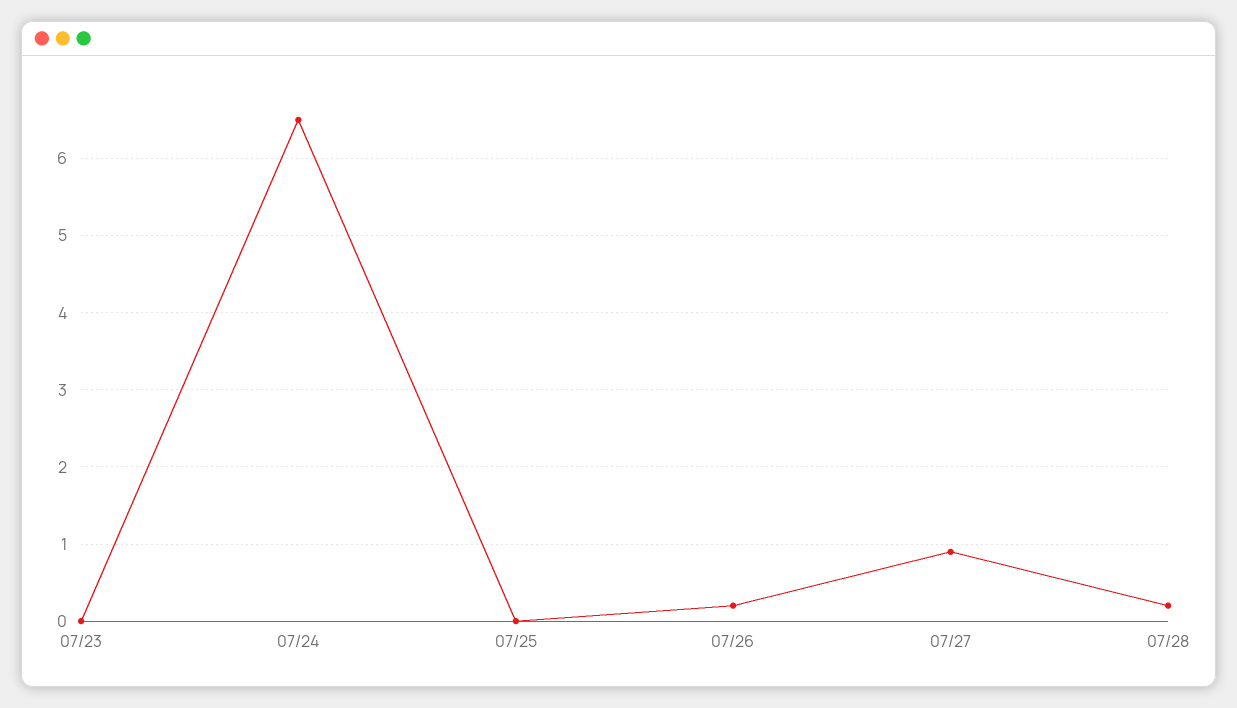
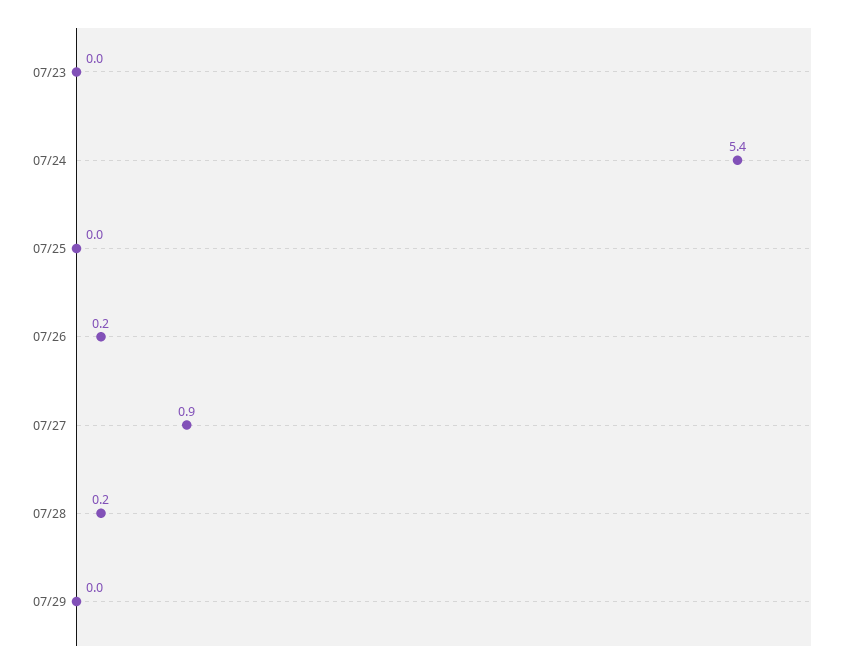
07/24: 6.5 -> 5.4
07/29: none -> 0

